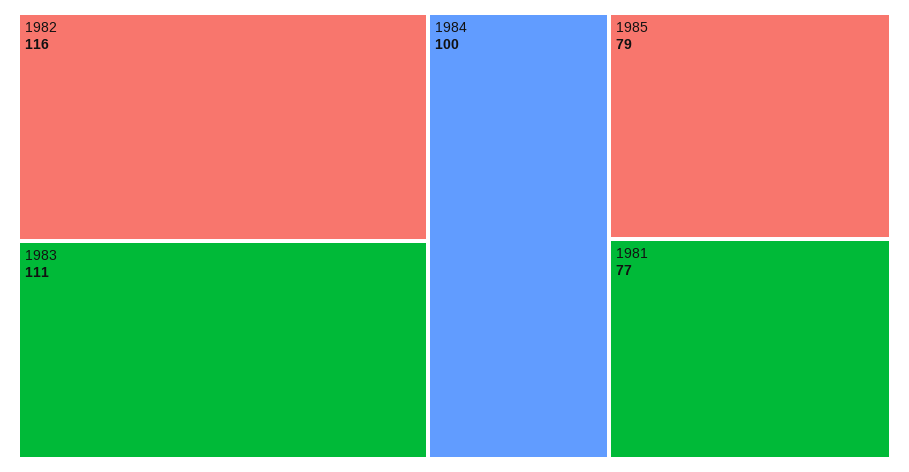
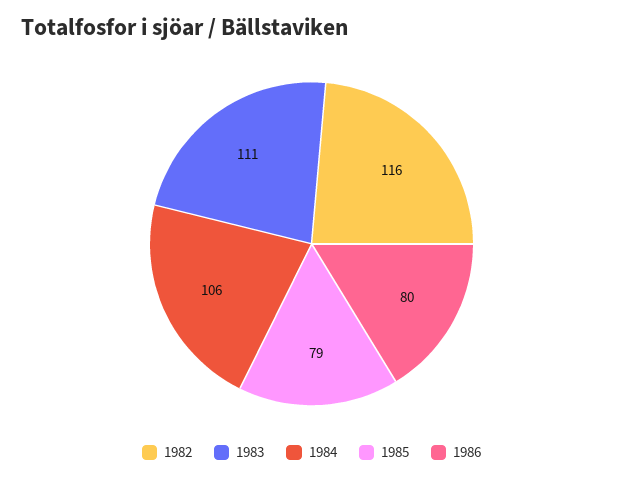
1984: 100 -> 106
1981: 77 -> none
1986: none -> 80

